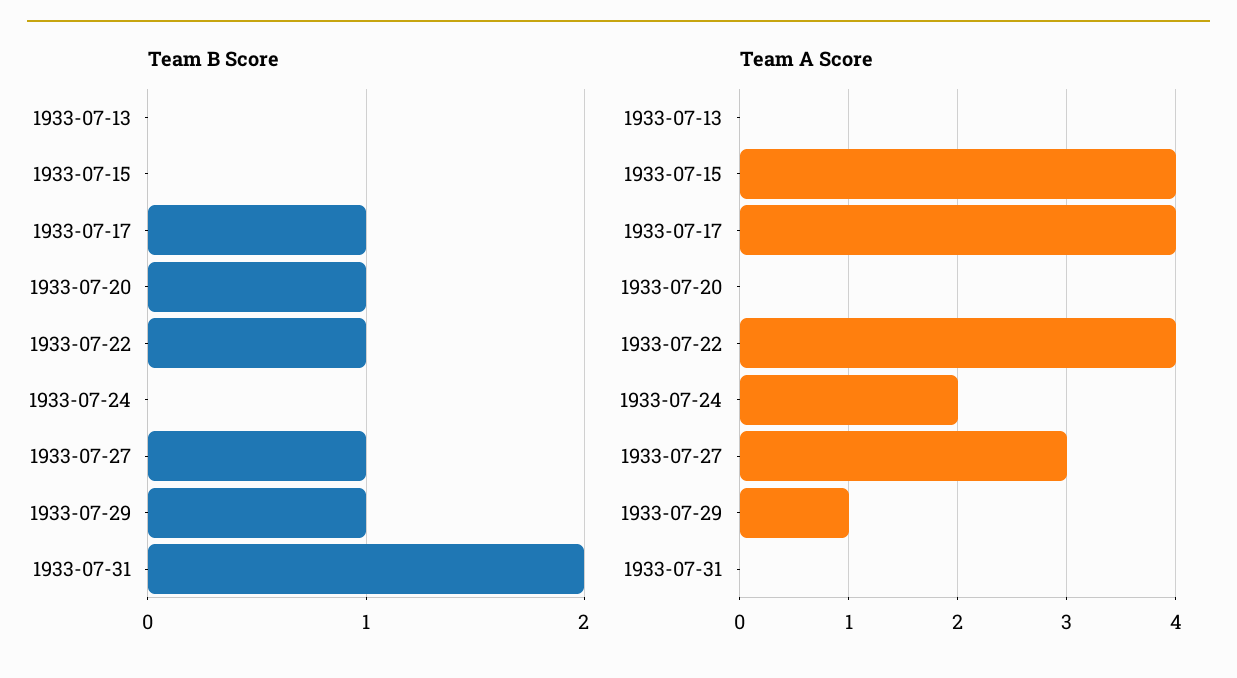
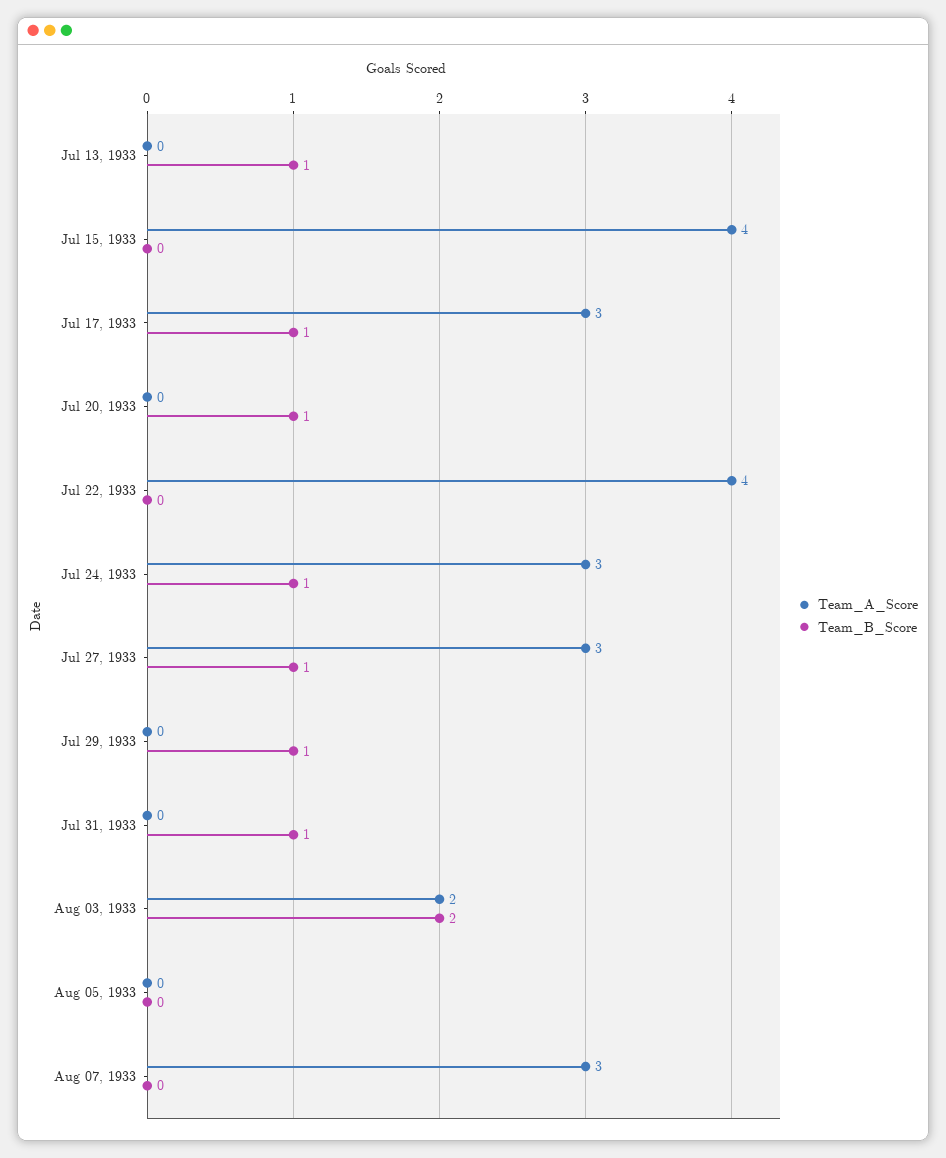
Team B Score, 1933-07-13: 0 -> 1
Team B Score, 1933-07-22: 1 -> 0
Team B Score, 1933-07-24: 0 -> 1
Team B Score, 1933-07-31: 2 -> 1
Team A Score, 1933-07-17: 4 -> 3
Team A Score, 1933-07-24: 2 -> 3
Team A Score, 1933-07-29: 1 -> 0
Team A Score, Aug 03, 1933: none -> 2
Team B Score, Aug 03, 1933: none -> 2
Team A Score, Aug 05, 1933: none -> 0
Team B Score, Aug 05, 1933: none -> 0
Team A Score, Aug 07, 1933: none -> 3
Team B Score, Aug 07, 1933: none -> 0

